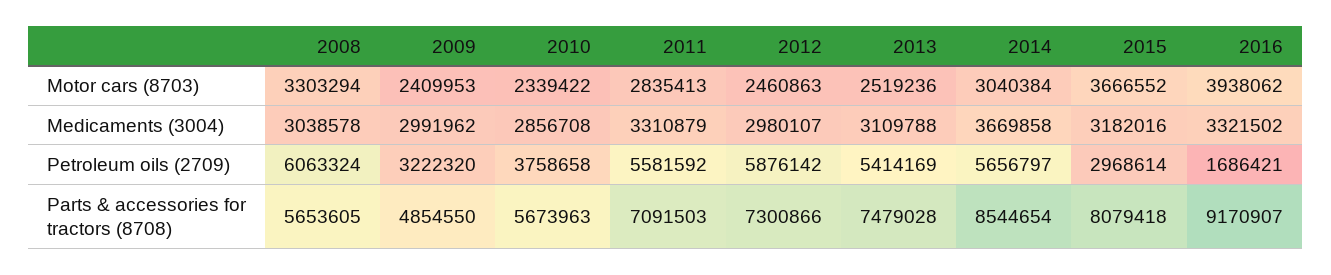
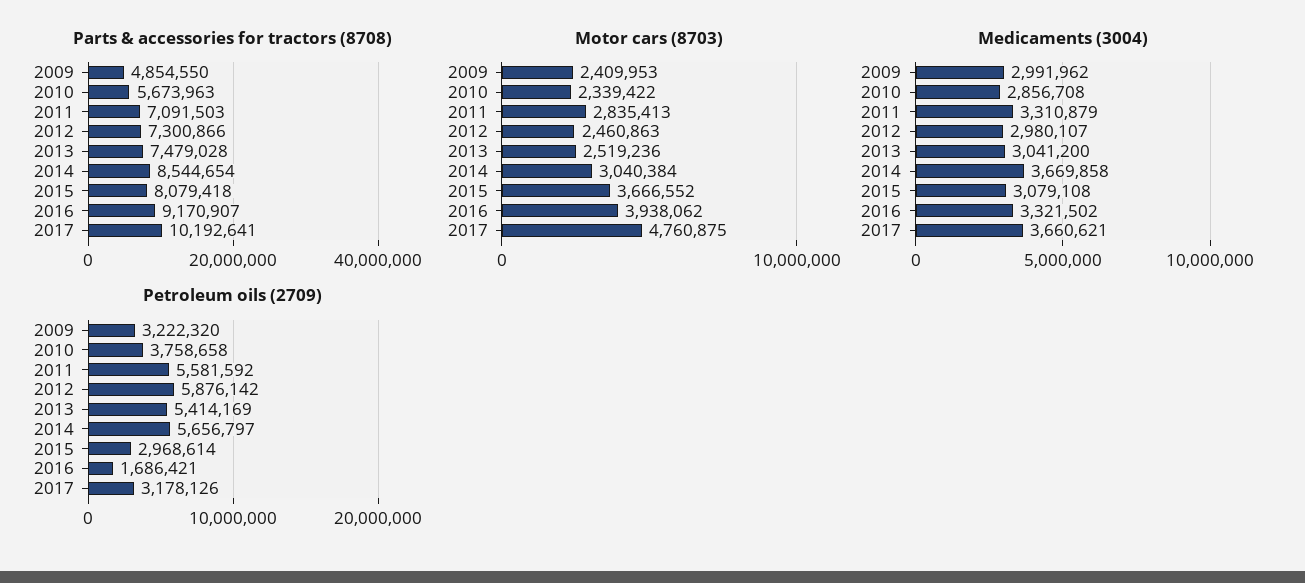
Motor cars (8703), 2008: 3303294 -> none
Medicaments (3004), 2008: 3038578 -> none
Medicaments (3004), 2013: 3109788 -> 3041200
Medicaments (3004), 2015: 3182016 -> 3079108
Petroleum oils (2709), 2008: 6063324 -> none
Parts & accessories for tractors (8708), 2008: 5653605 -> none
Parts & accessories for tractors (8708), 2017: none -> 10192641
Motor cars (8703), 2017: none -> 4760875
Medicaments (3004), 2017: none -> 3660621
Petroleum oils (2709), 2017: none -> 3178126

